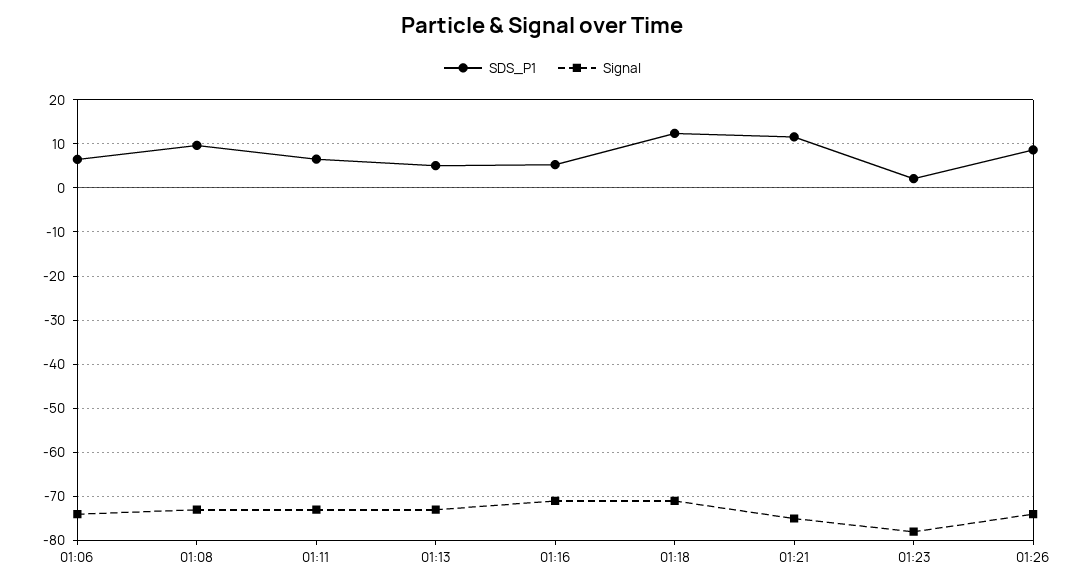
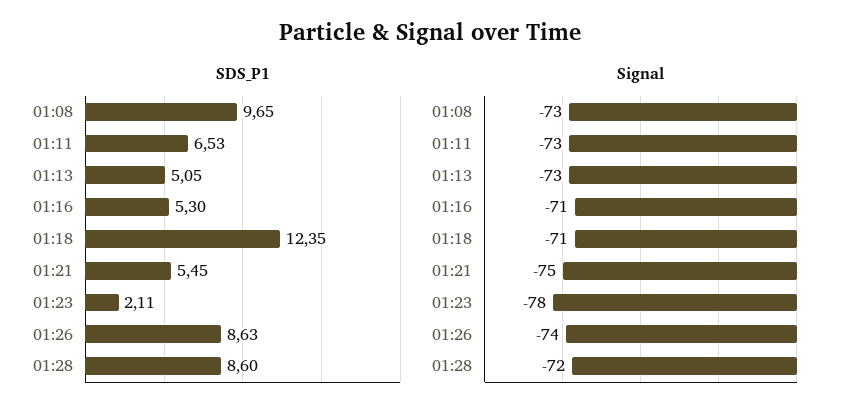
SDS_P1, 01:06: 6 -> none
Signal, 01:06: -74 -> none
SDS_P1, 01:21: 12 -> 5.45
SDS_P1, 01:28: none -> 8.6
Signal, 01:28: none -> -72

